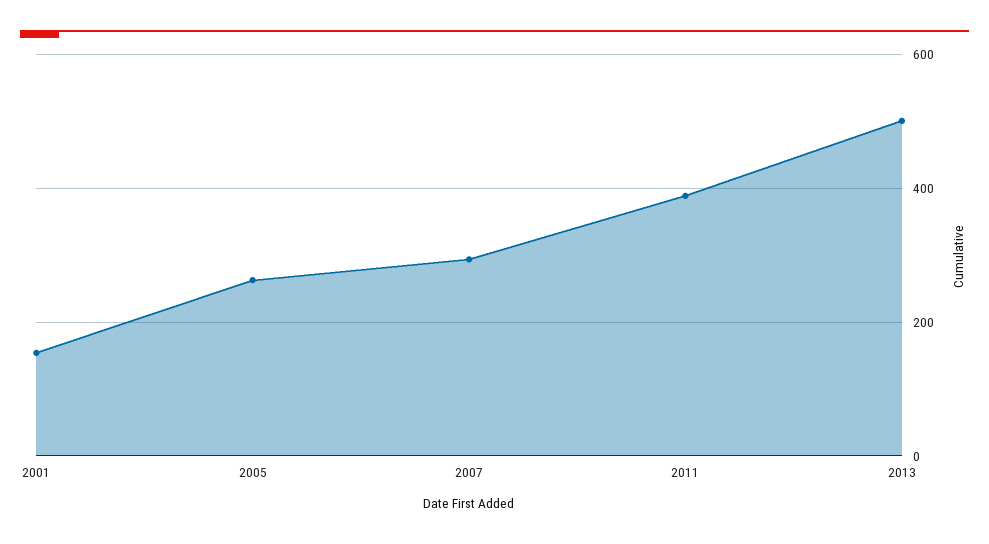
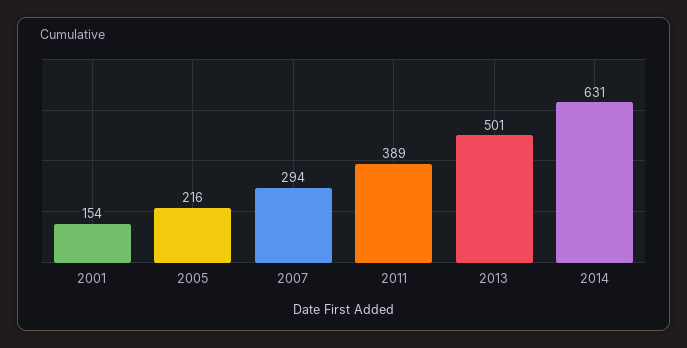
2005: 260 -> 216
2014: none -> 631

